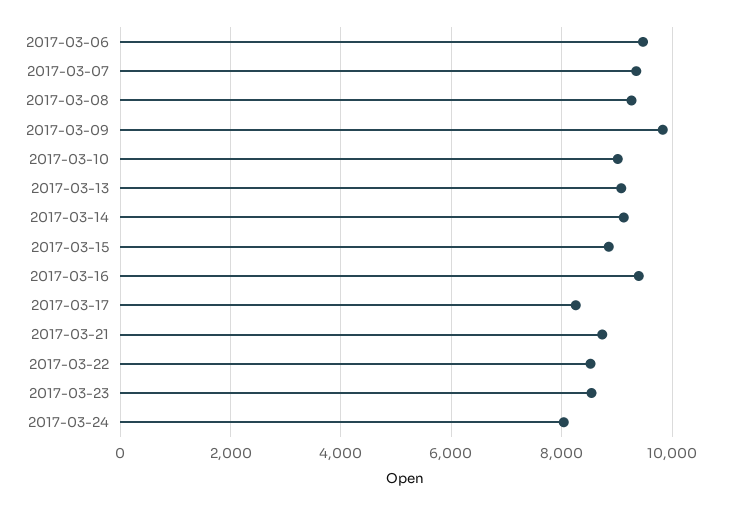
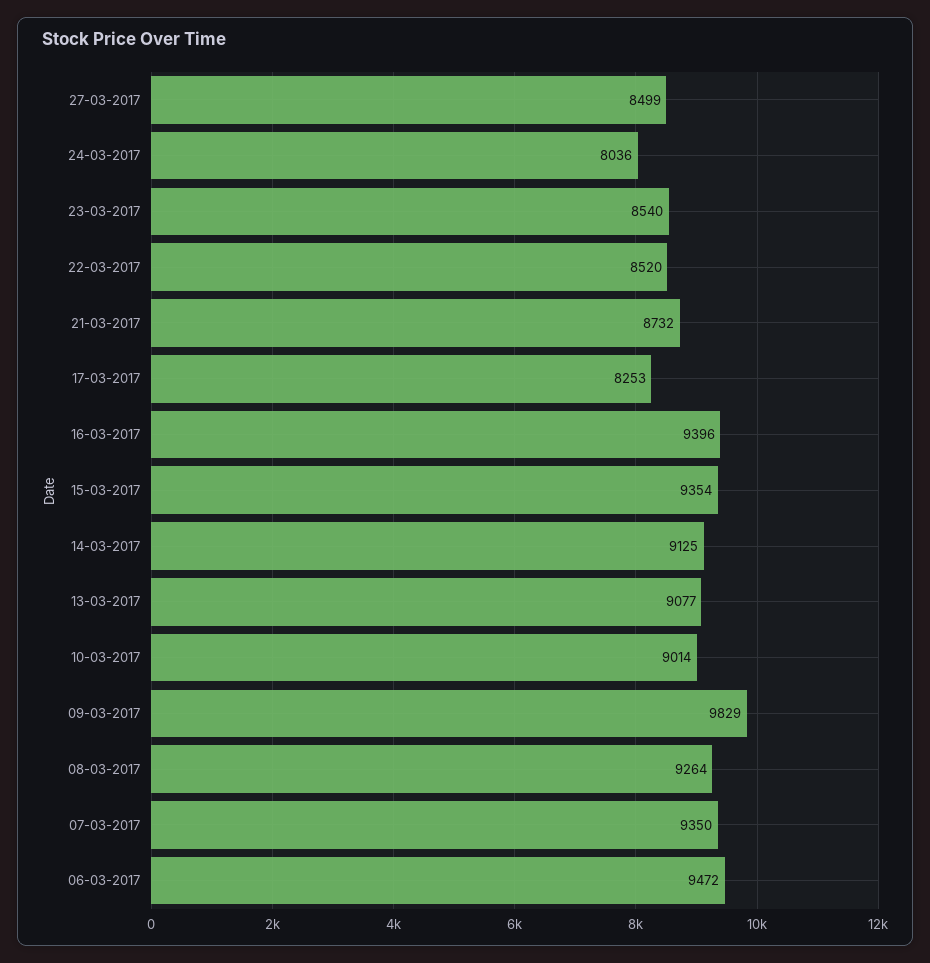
2017-03-15: 8800 -> 9354
27-03-2017: none -> 8499

